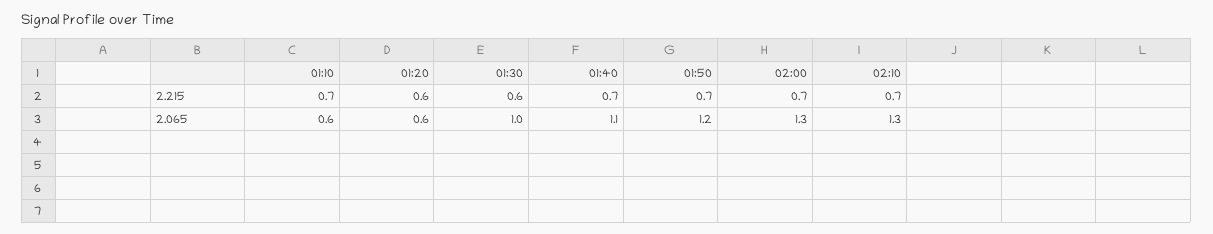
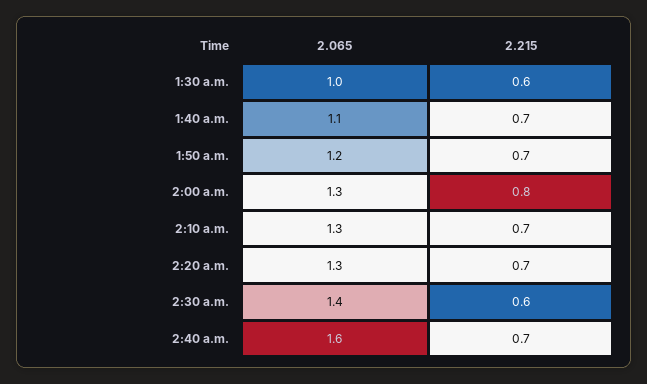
01:10, 2.215: 0.7 -> none
01:20, 2.215: 0.6 -> none
02:00, 2.215: 0.7 -> 0.8
01:10, 2.065: 0.6 -> none
01:20, 2.065: 0.6 -> none
2:20 a.m., 2.065: none -> 1.3
2:20 a.m., 2.215: none -> 0.7
2:30 a.m., 2.065: none -> 1.4
2:30 a.m., 2.215: none -> 0.6
2:40 a.m., 2.065: none -> 1.6
2:40 a.m., 2.215: none -> 0.7

